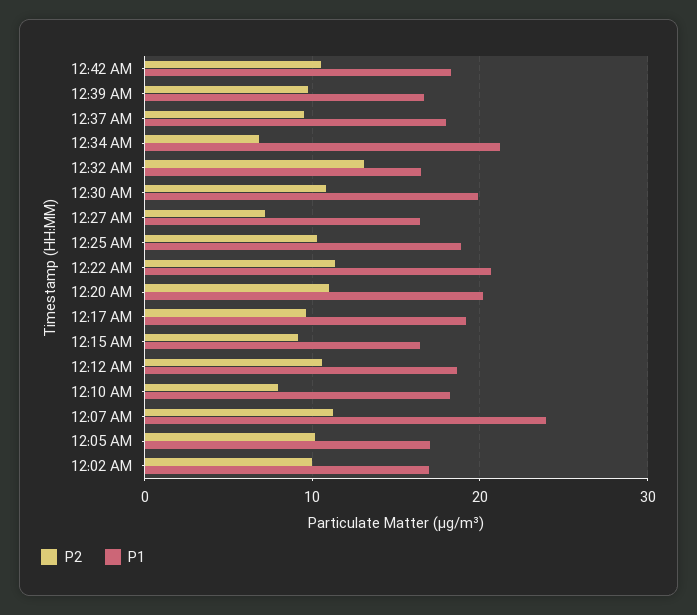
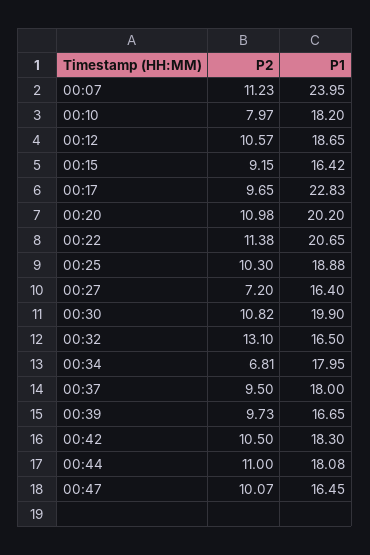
P1, 12:34 AM: 21 -> 17.95
P1, 12:17 AM: 19 -> 22.83
P2, 12:05 AM: 10 -> none
P1, 12:05 AM: 17 -> none
P2, 12:02 AM: 10 -> none
P1, 12:02 AM: 17 -> none
P2, 00:44: none -> 11
P1, 00:44: none -> 18.08
P2, 00:47: none -> 10.07
P1, 00:47: none -> 16.45

